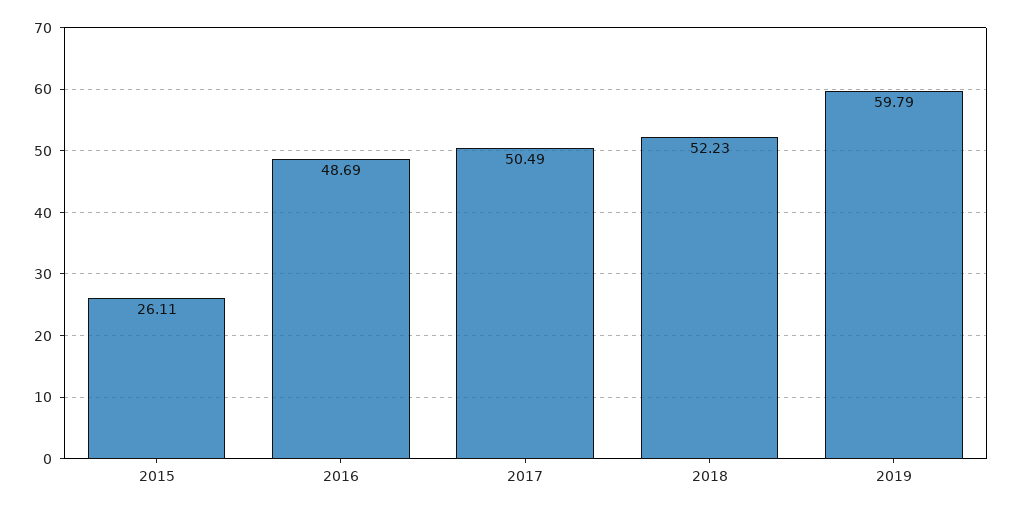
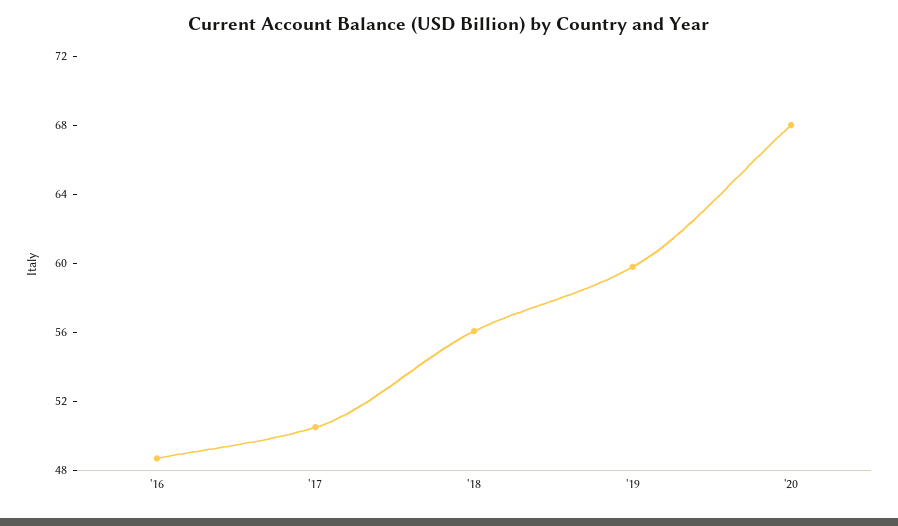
2015: 26.11 -> none
2018: 52.23 -> 56
'20: none -> 68

